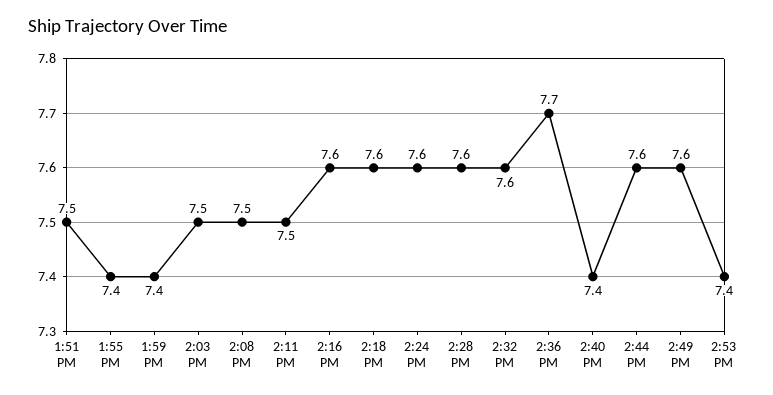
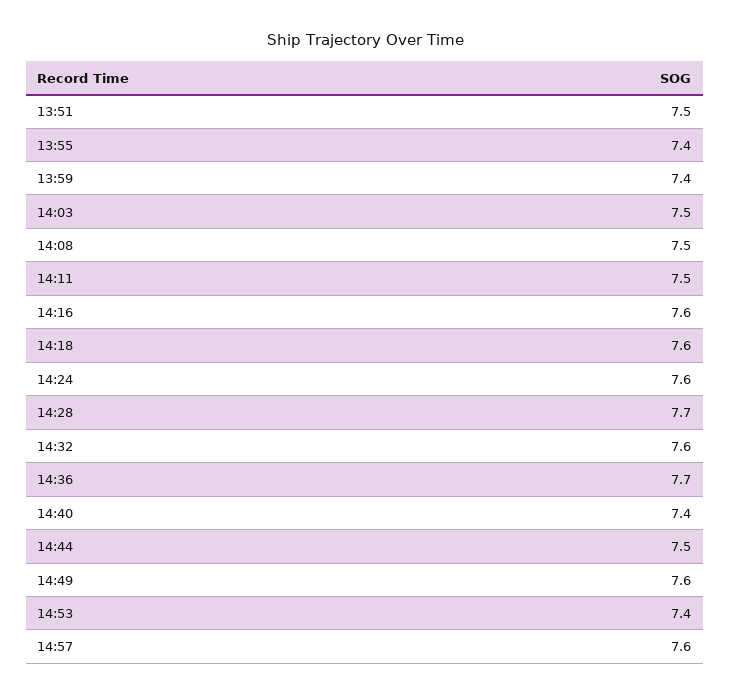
2:28 PM: 7.6 -> 7.7
2:44 PM: 7.6 -> 7.5
14:57: none -> 7.6

